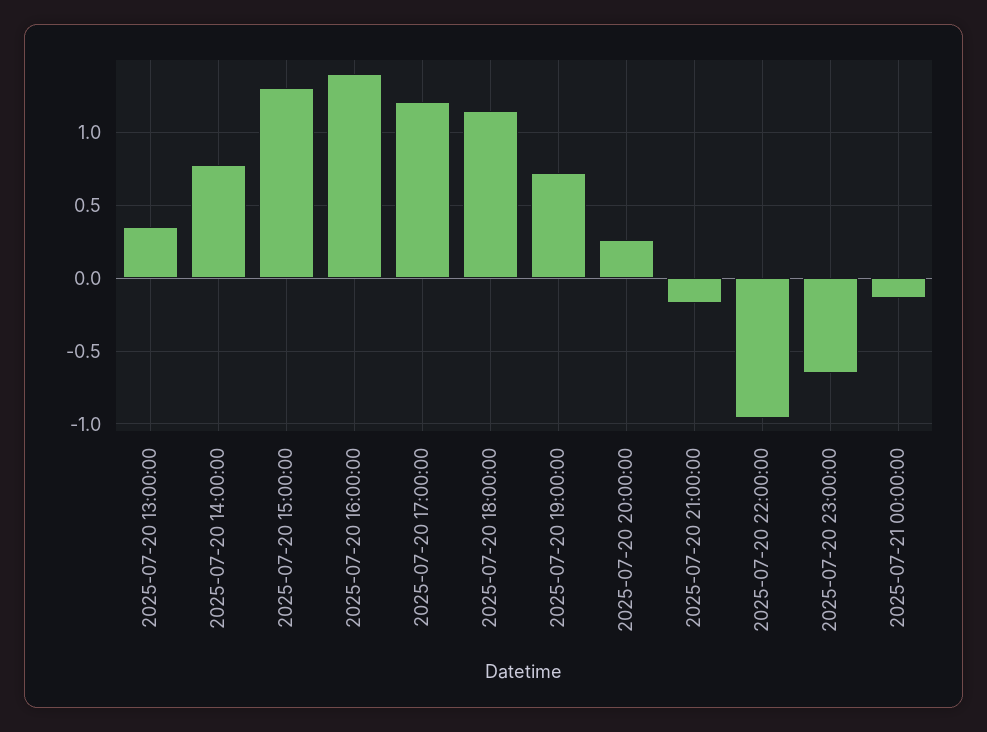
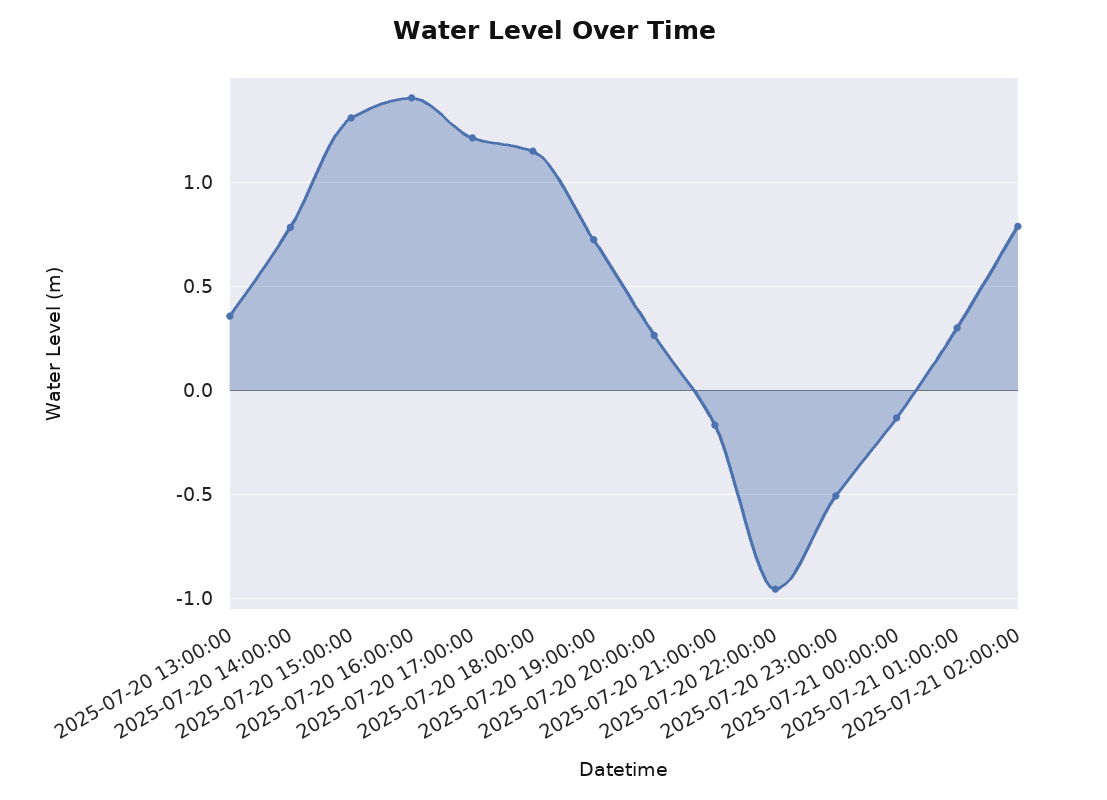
2025-07-20 23:00:00: -0.65 -> -0.5
2025-07-21 01:00:00: none -> 0.3
2025-07-21 02:00:00: none -> 0.8

